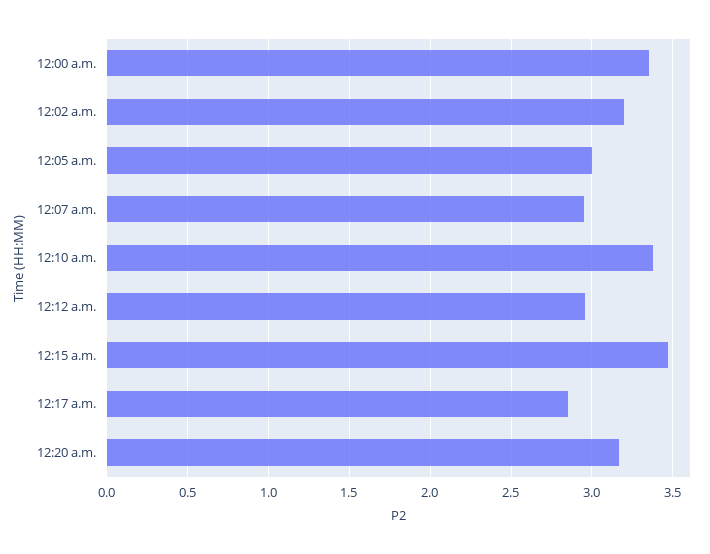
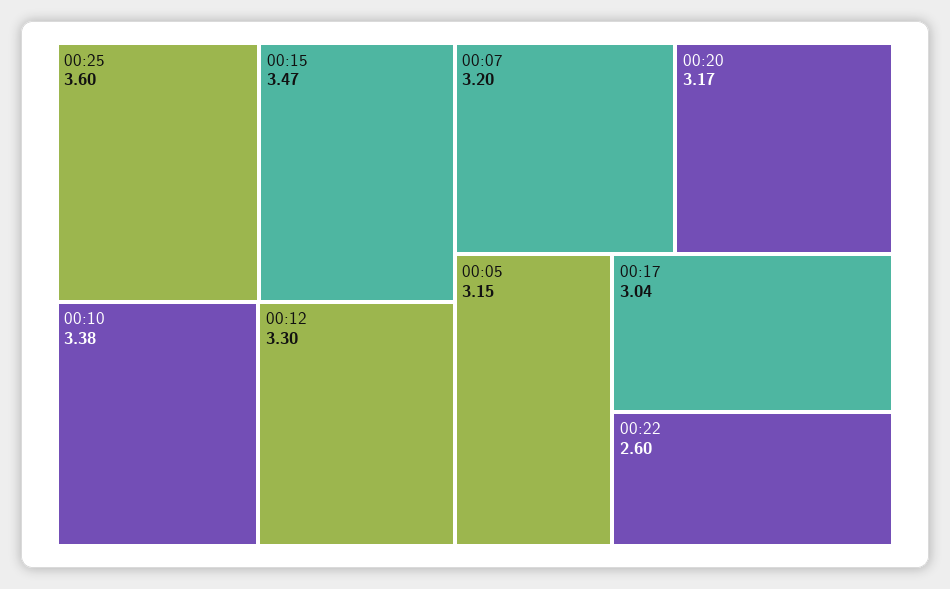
12:00 a.m.: 3.35 -> none
12:02 a.m.: 3.2 -> none
12:05 a.m.: 3 -> 3.15
12:07 a.m.: 2.95 -> 3.2
12:12 a.m.: 2.95 -> 3.3
12:17 a.m.: 2.85 -> 3.04
00:25: none -> 3.6
00:22: none -> 2.6

